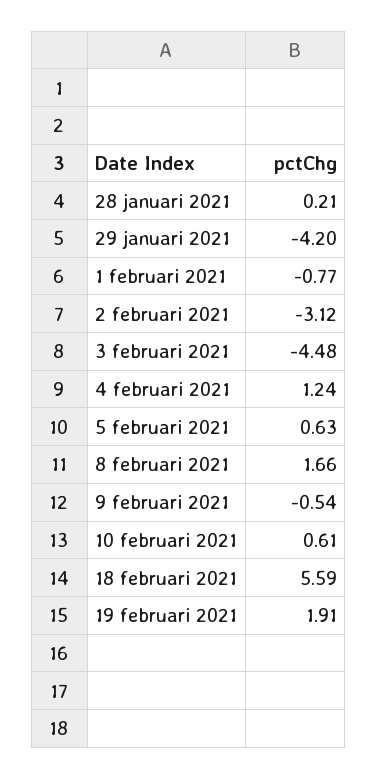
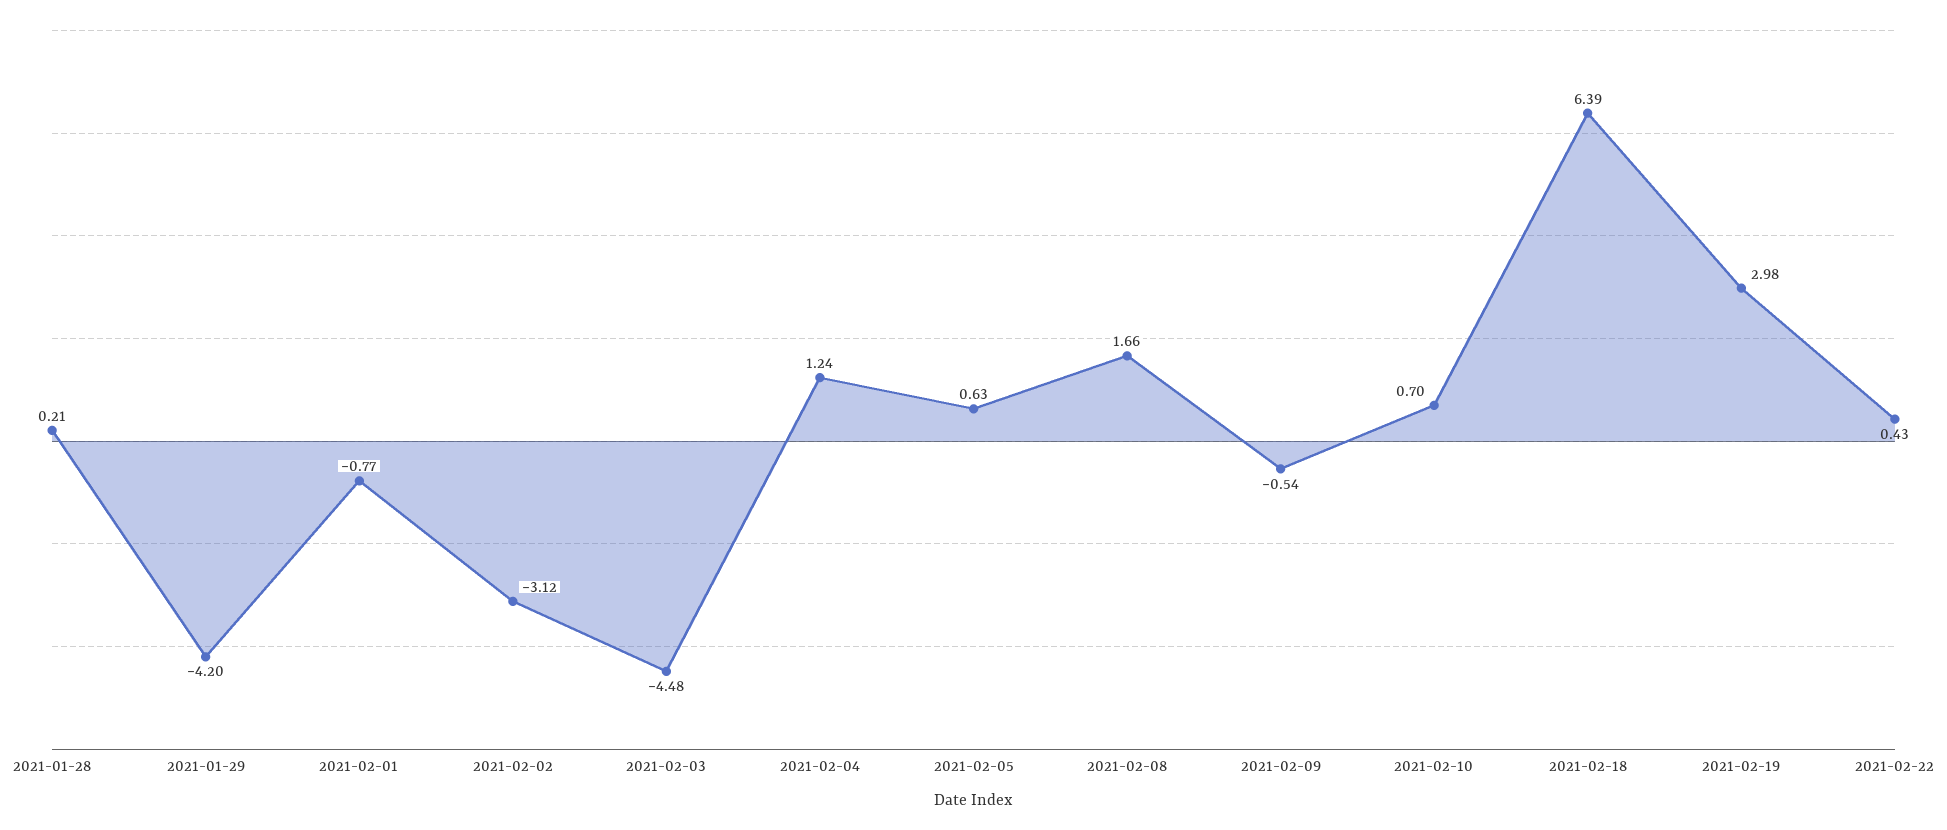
10 februari 2021: 0.61 -> 0.7
18 februari 2021: 5.59 -> 6.39
19 februari 2021: 1.91 -> 2.98
2021-02-22: none -> 0.43

